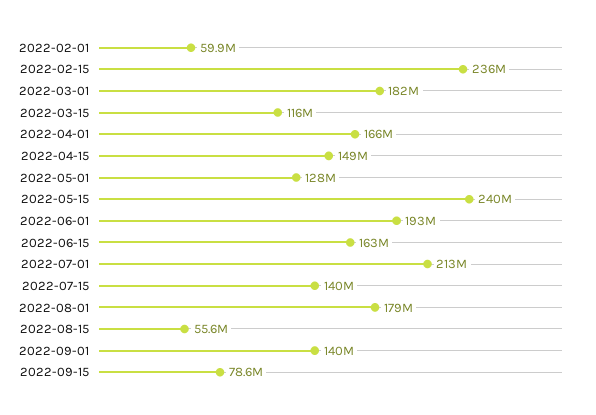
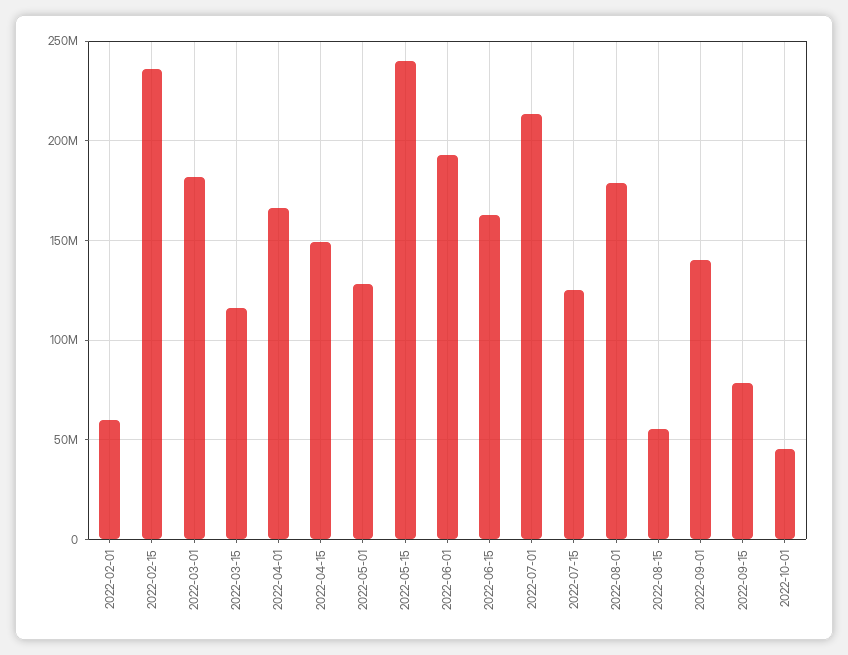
2022-07-15: 140000000 -> 125000000
2022-10-01: none -> 45000000

